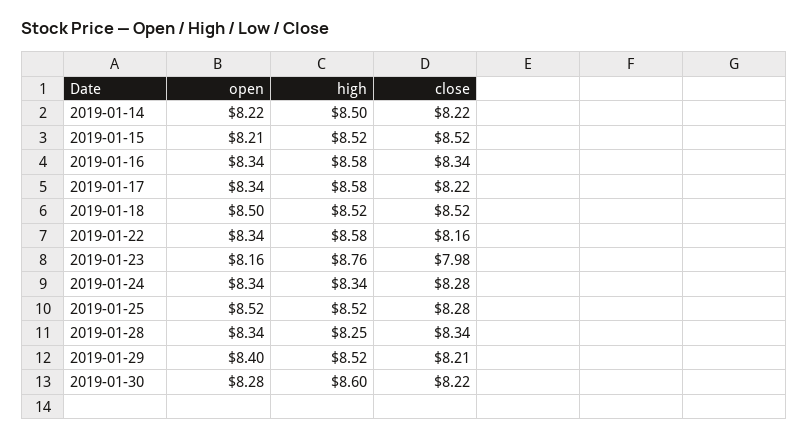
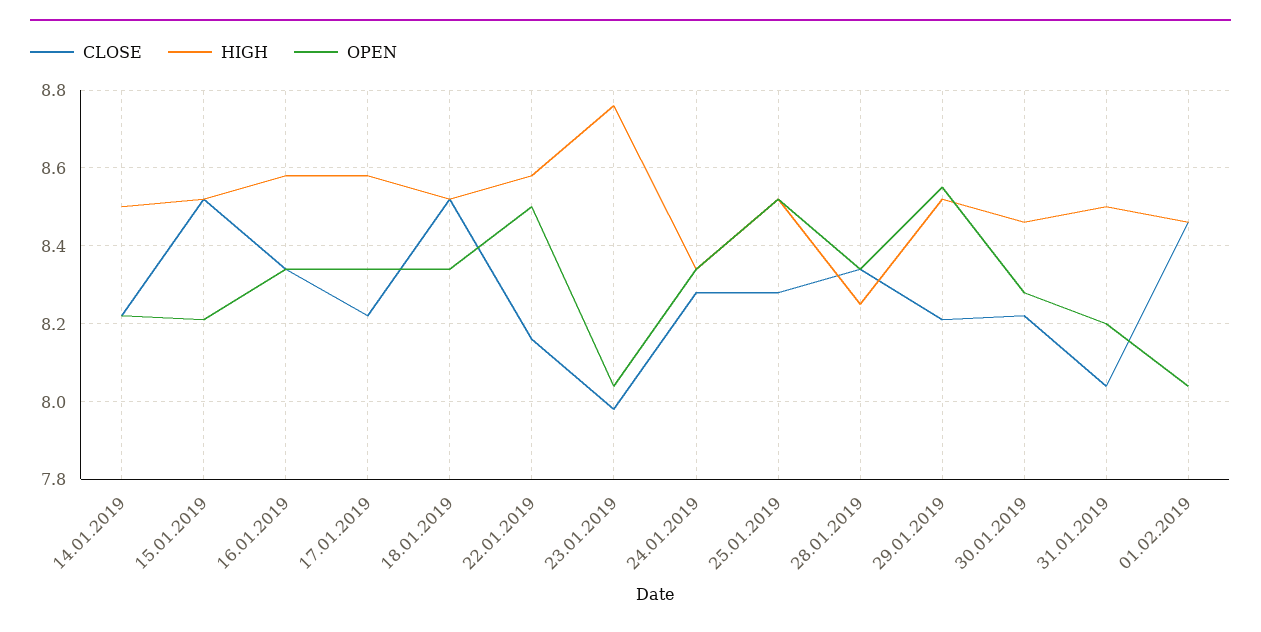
open, 2019-01-18: 8.5 -> 8.35
open, 2019-01-22: 8.34 -> 8.5
open, 2019-01-23: 8.16 -> 8.05
open, 2019-01-29: 8.4 -> 8.55
high, 2019-01-30: 8.6 -> 8.45
close, 31.01.2019: none -> 8.05
high, 31.01.2019: none -> 8.5
open, 31.01.2019: none -> 8.2
close, 01.02.2019: none -> 8.45
high, 01.02.2019: none -> 8.45
open, 01.02.2019: none -> 8.05

